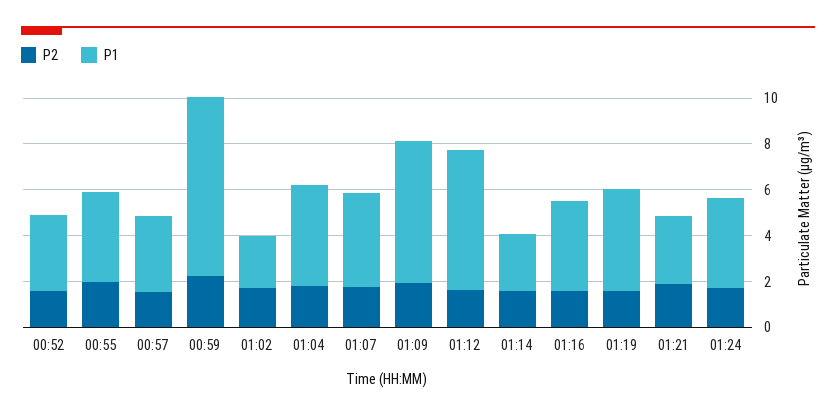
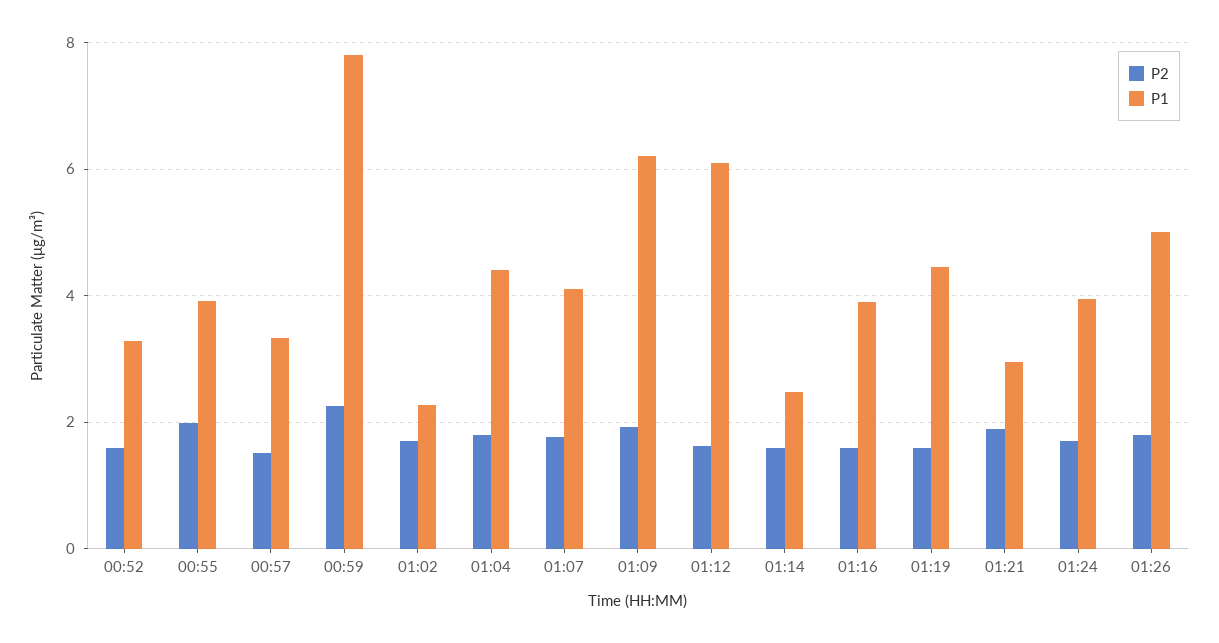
P2, 01:26: none -> 1.8
P1, 01:26: none -> 5

